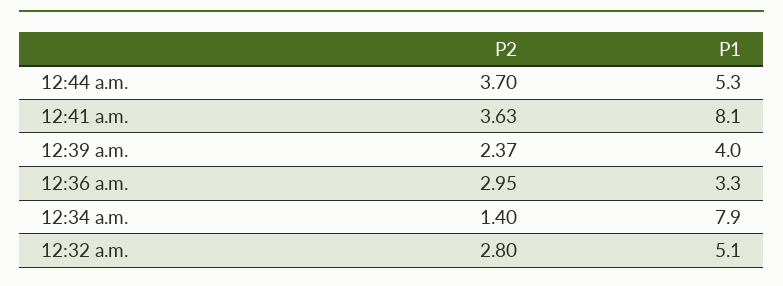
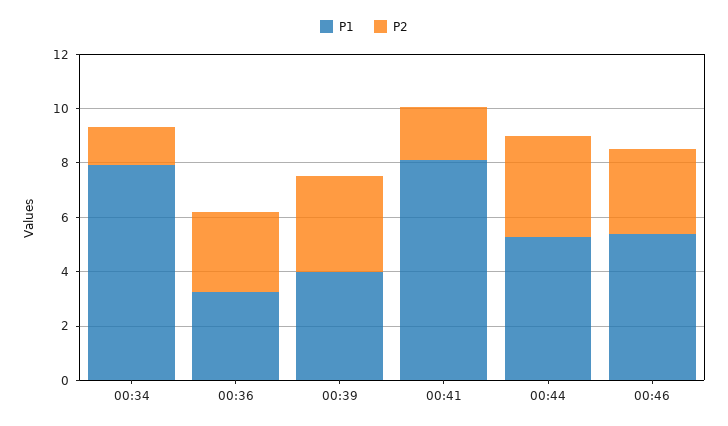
P2, 12:41 a.m.: 3.63 -> 2
P2, 12:39 a.m.: 2.37 -> 3.5
P2, 12:32 a.m.: 2.8 -> none
P1, 12:32 a.m.: 5.1 -> none
P1, 00:46: none -> 5.5
P2, 00:46: none -> 3

